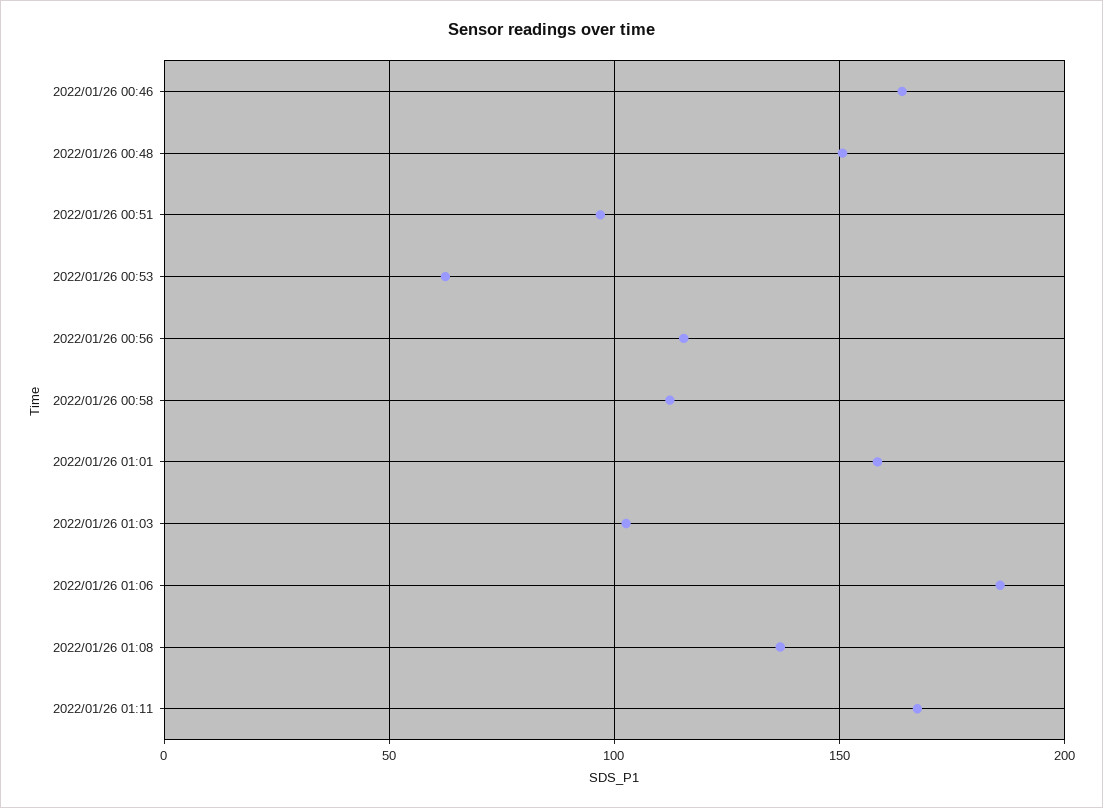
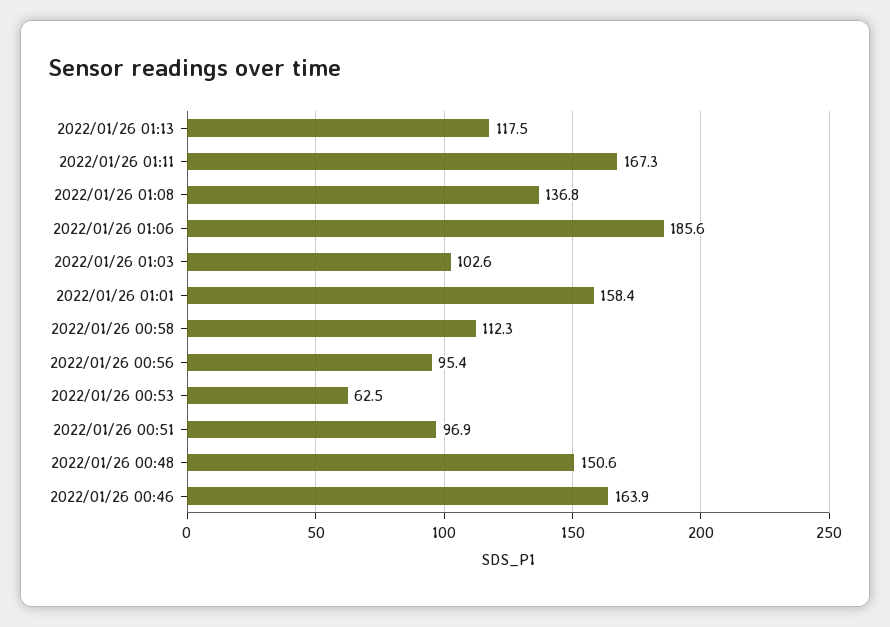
2022/01/26 00:56: 115 -> 95.4
2022/01/26 01:13: none -> 117.5

